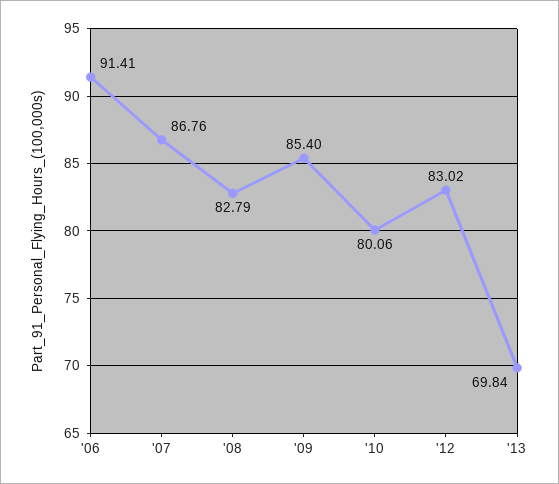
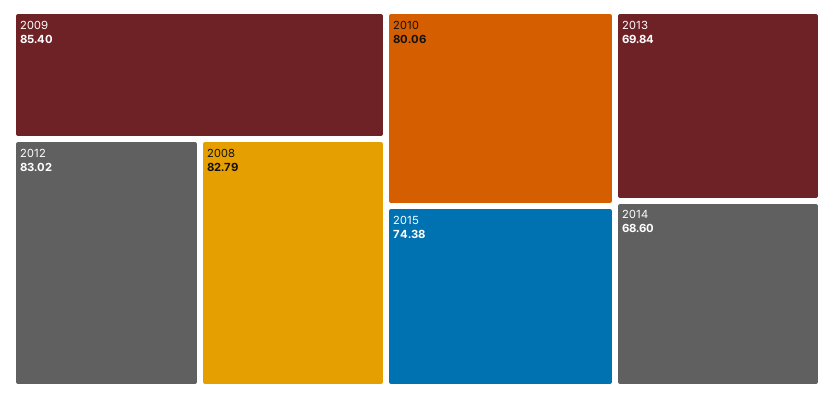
'06: 91.41 -> none
'07: 86.76 -> none
2015: none -> 74.38
2014: none -> 68.6

